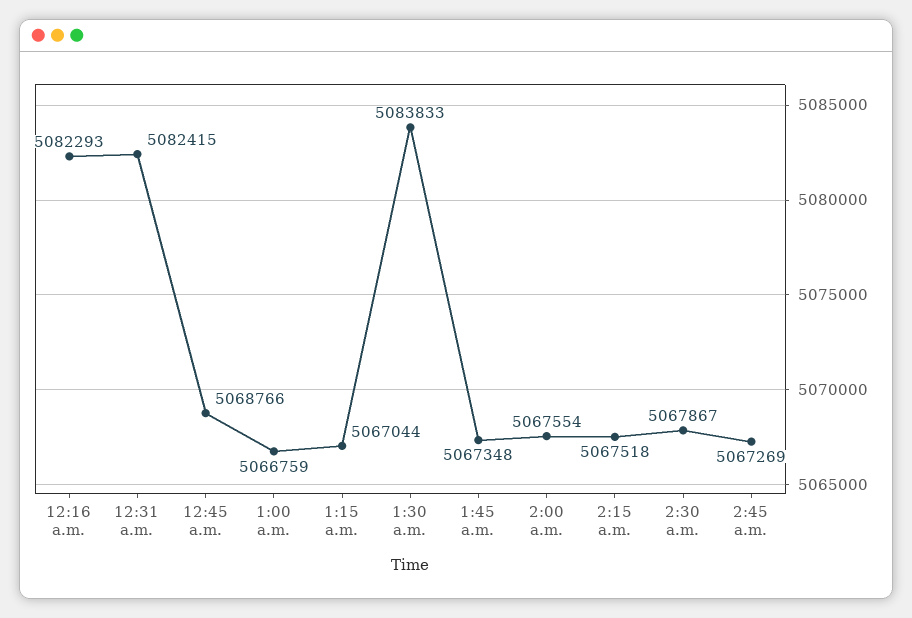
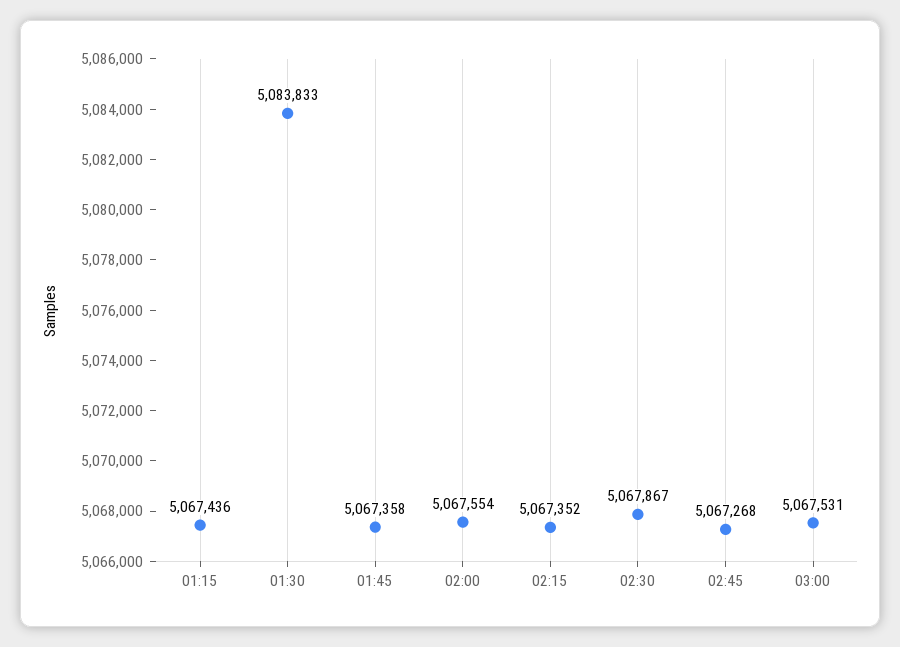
12:16 a.m.: 5082293 -> none
12:31 a.m.: 5082415 -> none
12:45 a.m.: 5068766 -> none
1:00 a.m.: 5066759 -> none
1:15 a.m.: 5067044 -> 5067436
1:45 a.m.: 5067348 -> 5067358
2:15 a.m.: 5067518 -> 5067352
2:45 a.m.: 5067269 -> 5067268
03:00: none -> 5067531

